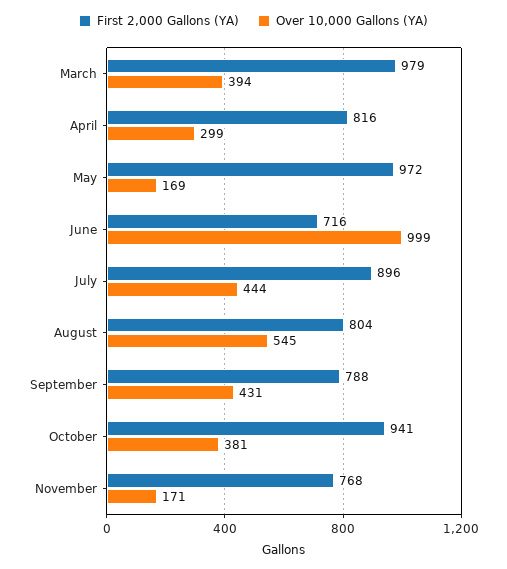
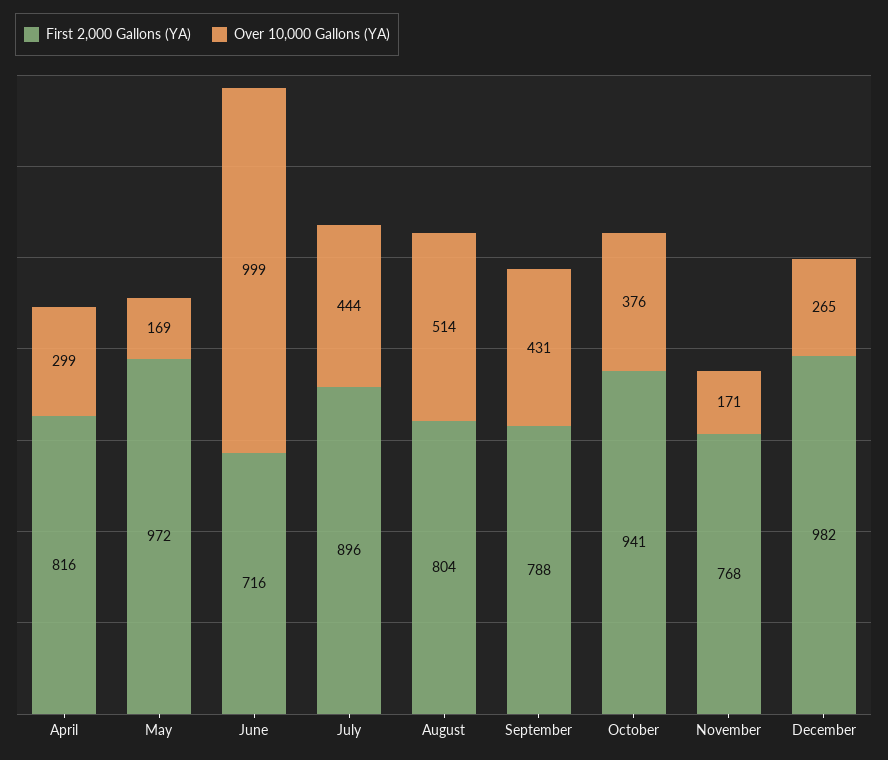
First 2,000 Gallons (YA), March: 979 -> none
Over 10,000 Gallons (YA), March: 394 -> none
Over 10,000 Gallons (YA), August: 545 -> 514
Over 10,000 Gallons (YA), October: 381 -> 376
First 2,000 Gallons (YA), December: none -> 982
Over 10,000 Gallons (YA), December: none -> 265

